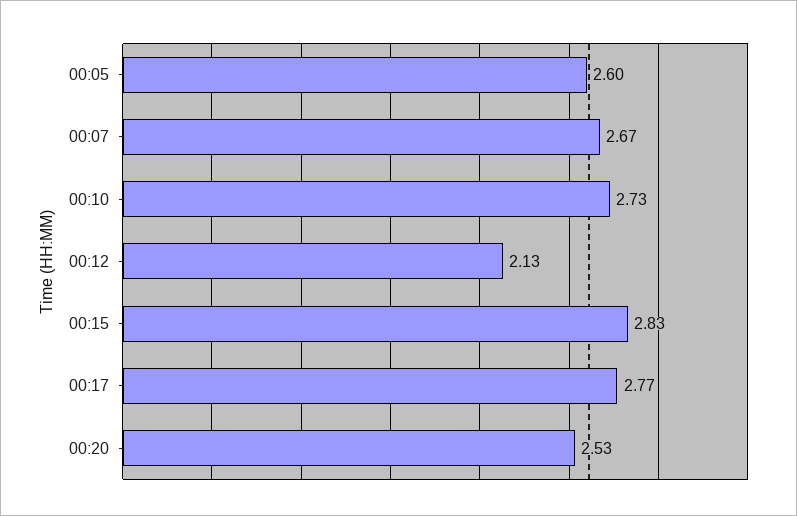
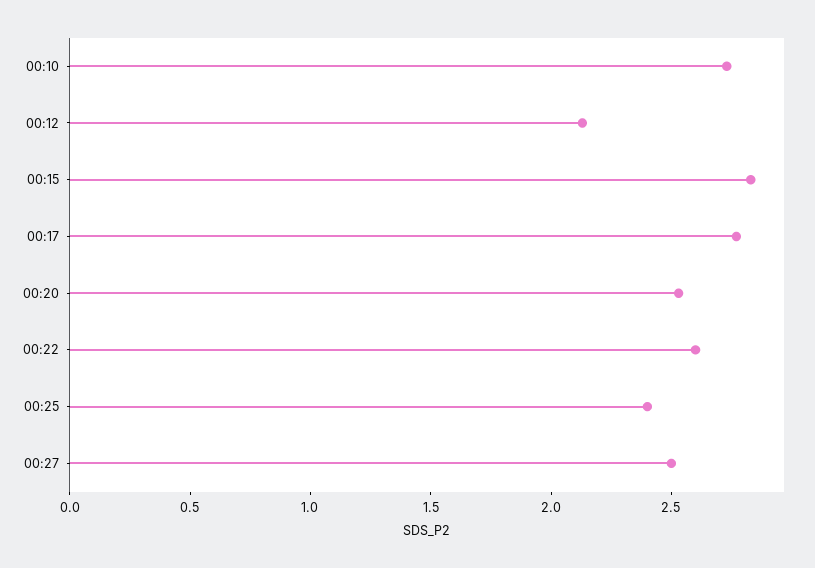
00:05: 2.6 -> none
00:07: 2.67 -> none
00:22: none -> 2.6
00:25: none -> 2.4
00:27: none -> 2.5

